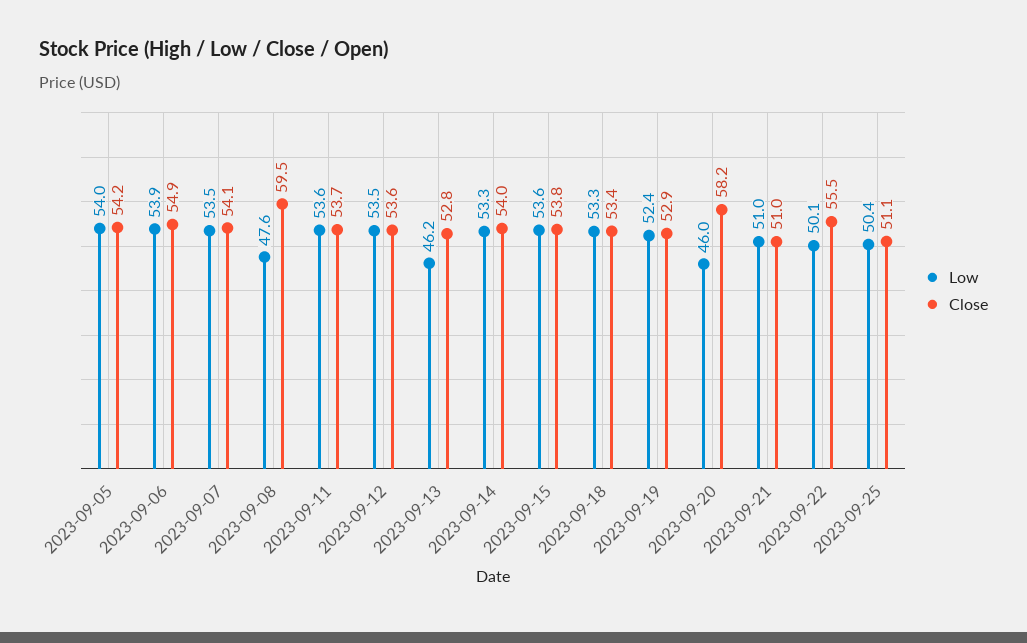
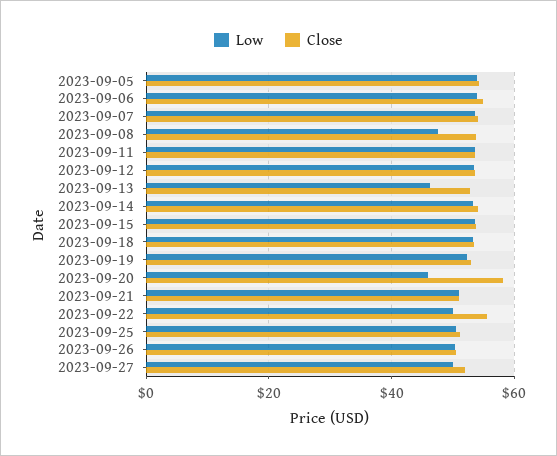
Close, 2023-09-08: 59.5 -> 54
Low, 2023-09-26: none -> 50
Close, 2023-09-26: none -> 50
Low, 2023-09-27: none -> 50
Close, 2023-09-27: none -> 52

